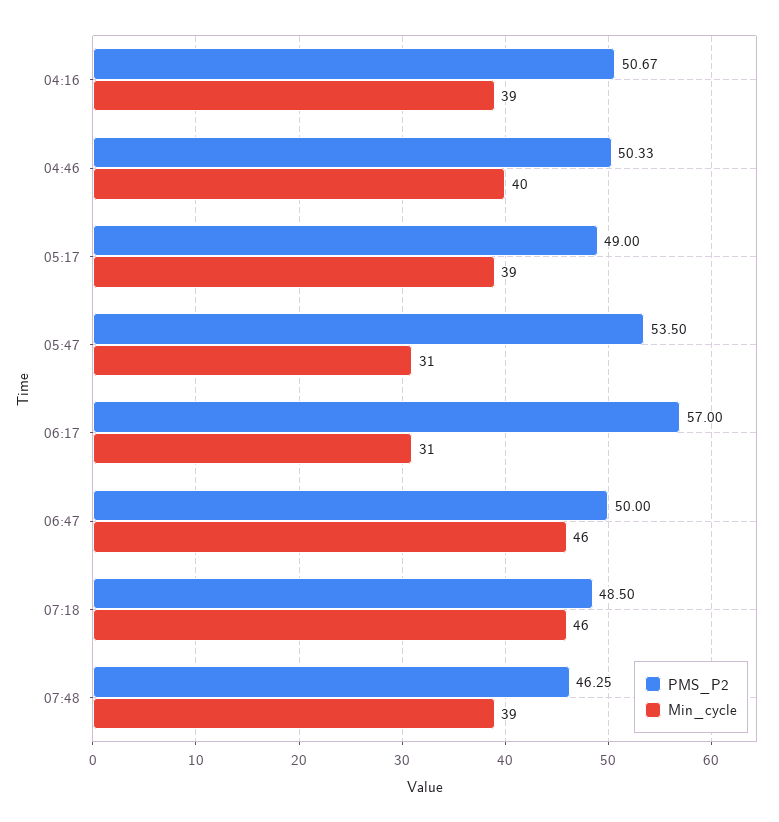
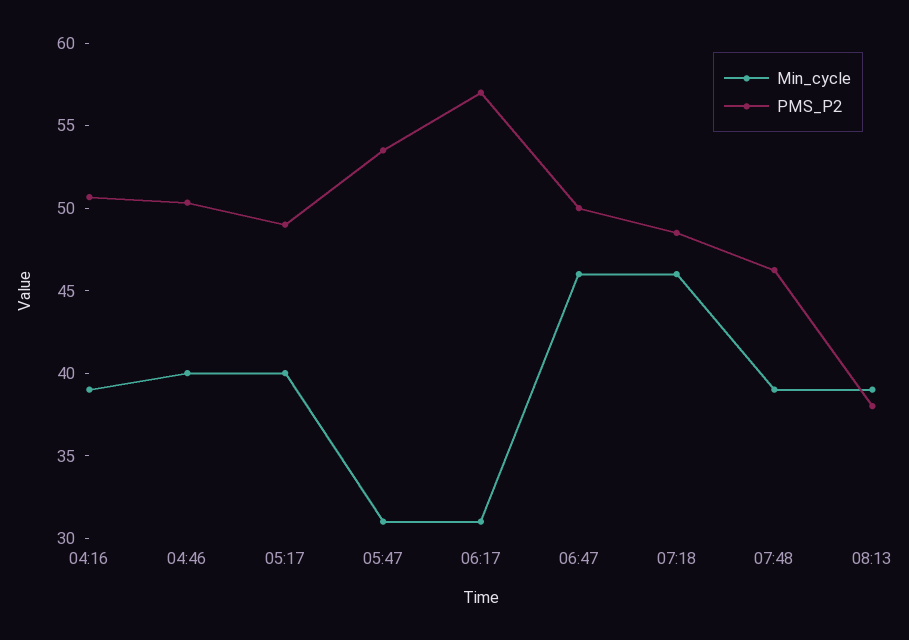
Min_cycle, 05:17: 39 -> 40
Min_cycle, 08:13: none -> 39
PMS_P2, 08:13: none -> 38

